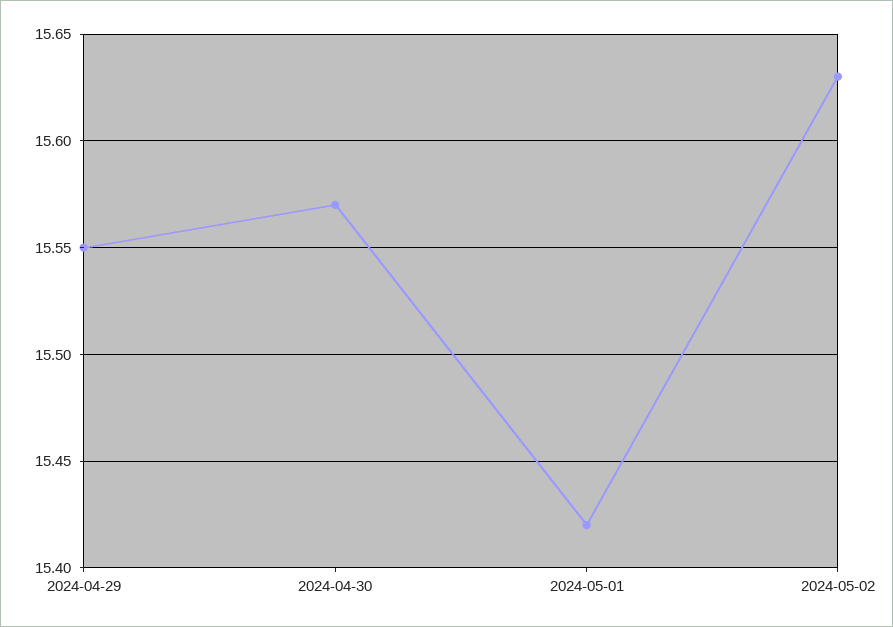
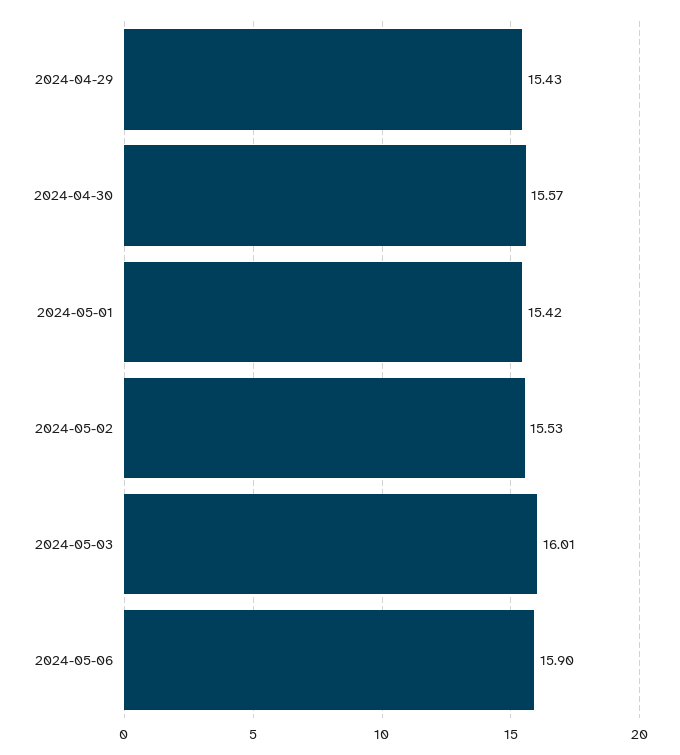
2024-04-29: 15.55 -> 15.43
2024-05-02: 15.63 -> 15.53
2024-05-03: none -> 16.01
2024-05-06: none -> 15.9

